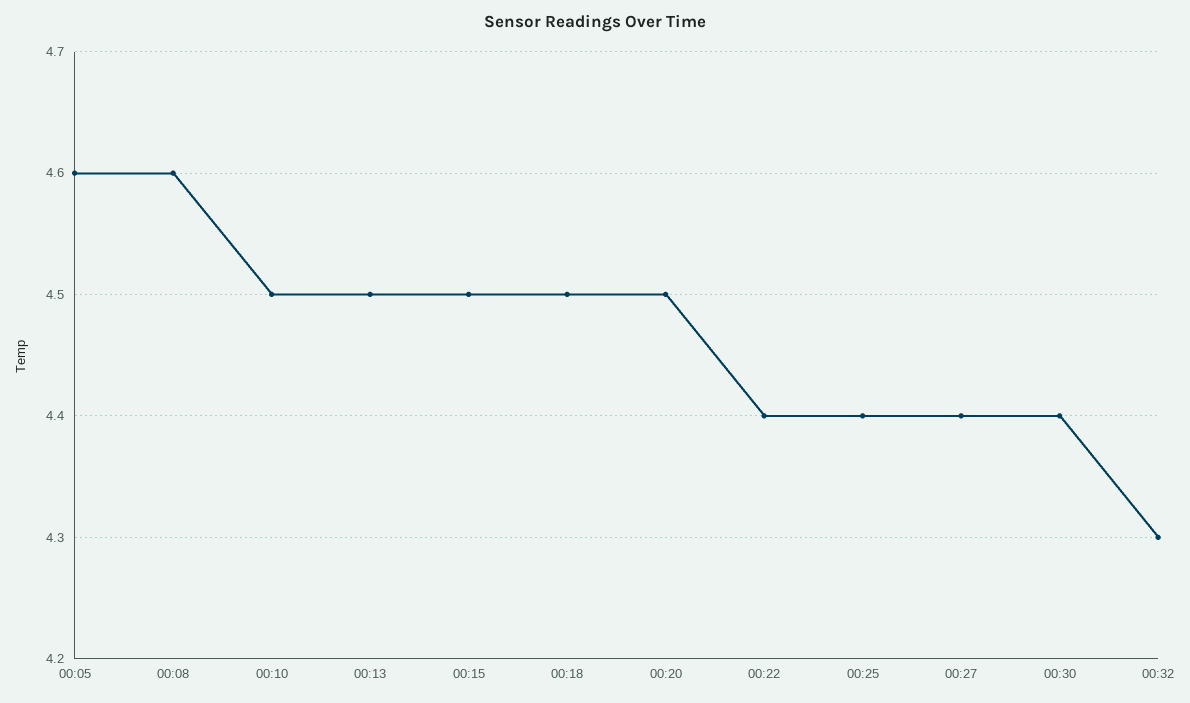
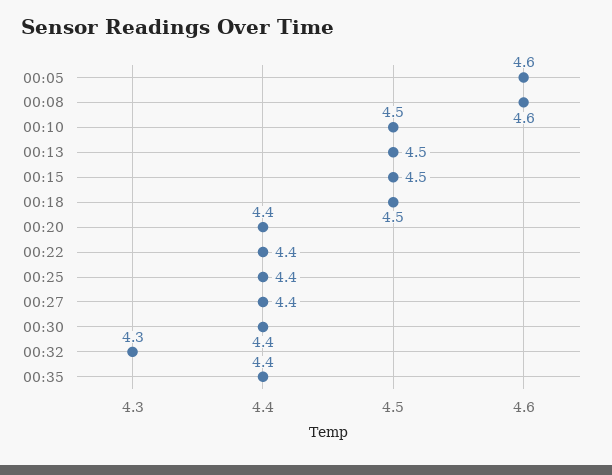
00:20: 4.5 -> 4.4
00:35: none -> 4.4

